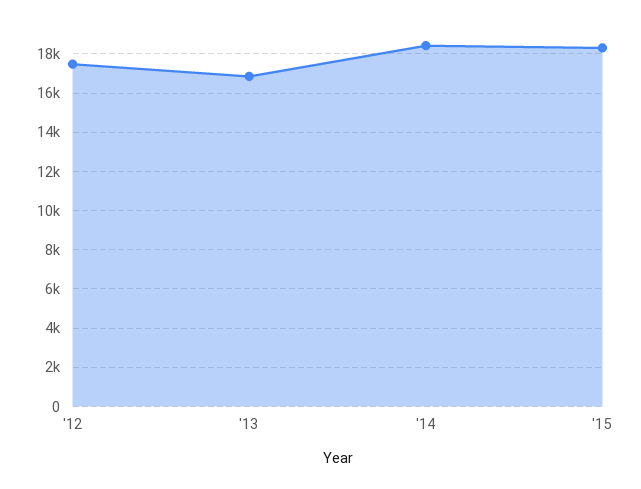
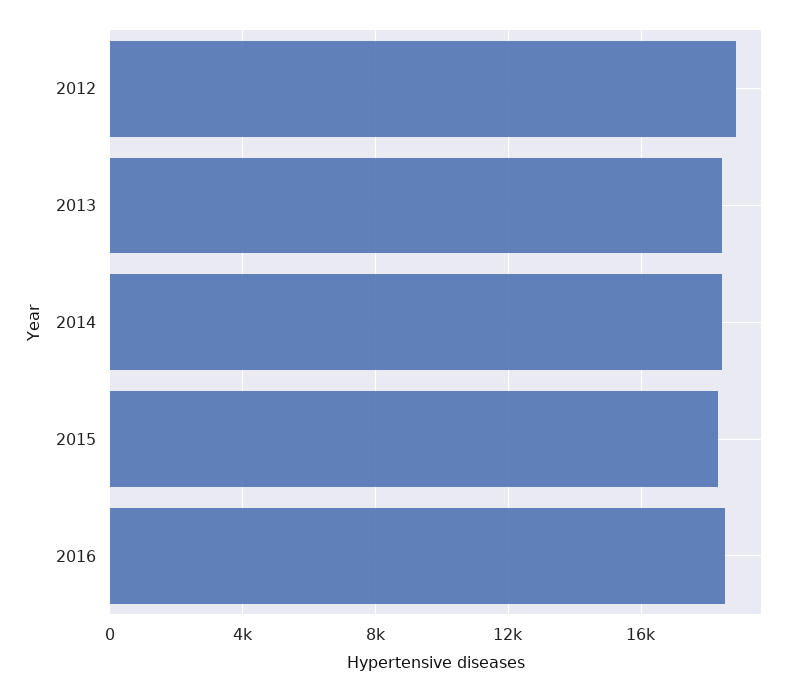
'12: 17500 -> 19000
'13: 17000 -> 18500
2016: none -> 18500

